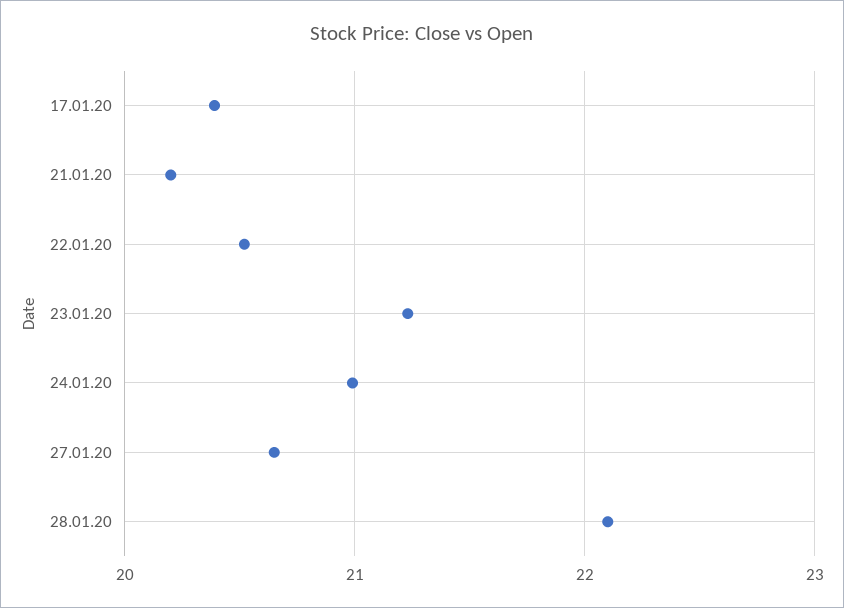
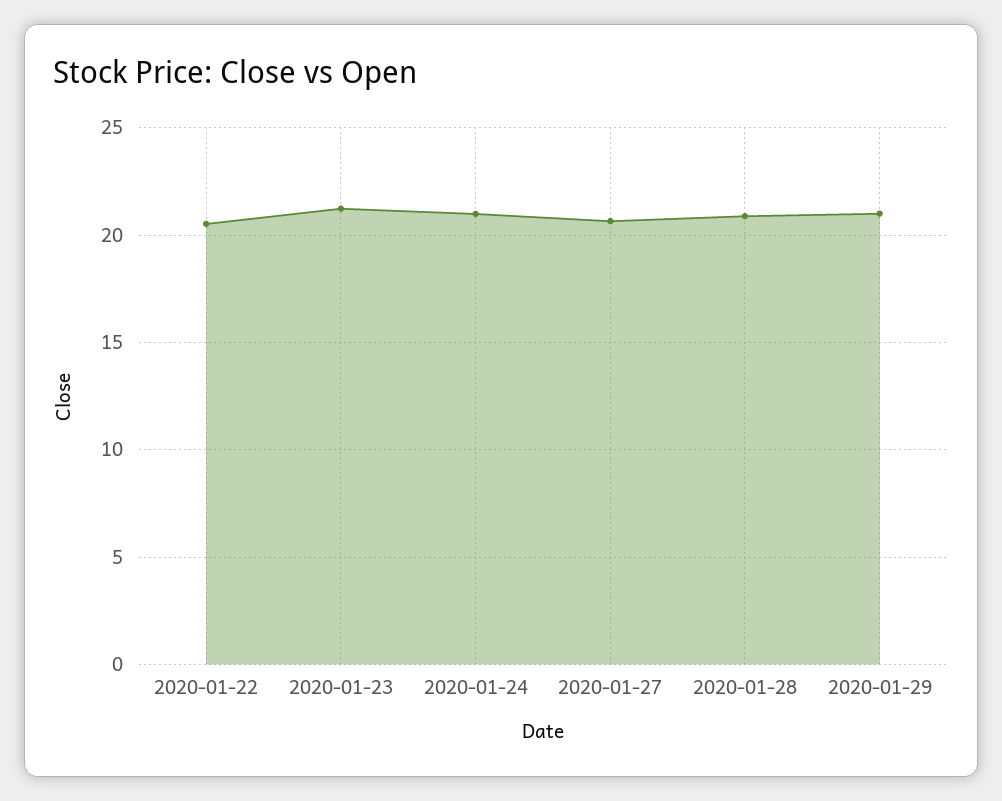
17.01.20: 20.4 -> none
21.01.20: 20.2 -> none
28.01.20: 22.1 -> 21
2020-01-29: none -> 21

